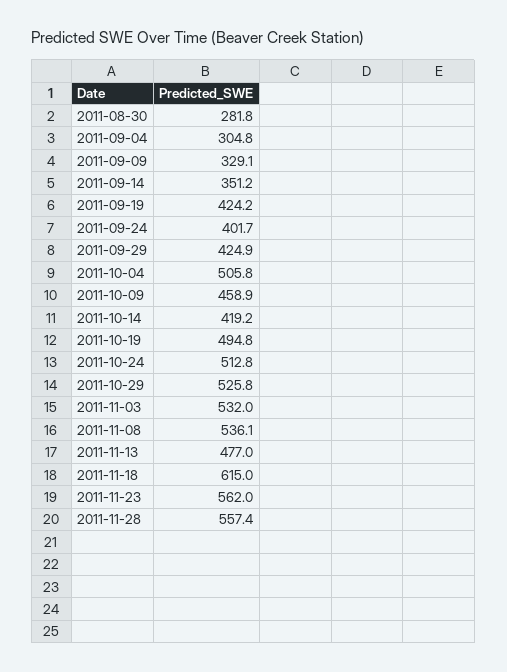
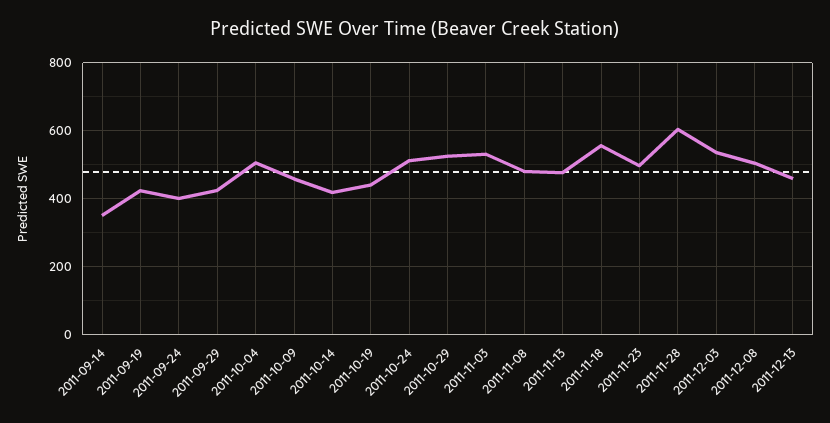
2011-08-30: 281.8 -> none
2011-09-04: 304.8 -> none
2011-09-09: 329.1 -> none
2011-10-19: 494.8 -> 440
2011-11-08: 536.1 -> 480
2011-11-18: 615 -> 560
2011-11-23: 562 -> 500
2011-11-28: 557.4 -> 600
2011-12-03: none -> 540
2011-12-08: none -> 500
2011-12-13: none -> 460

